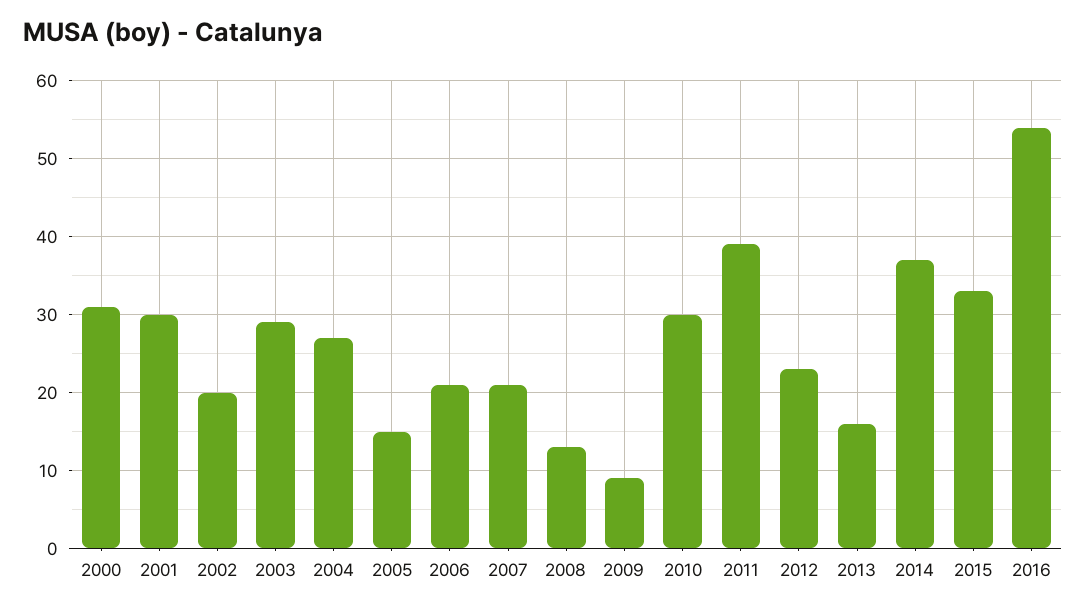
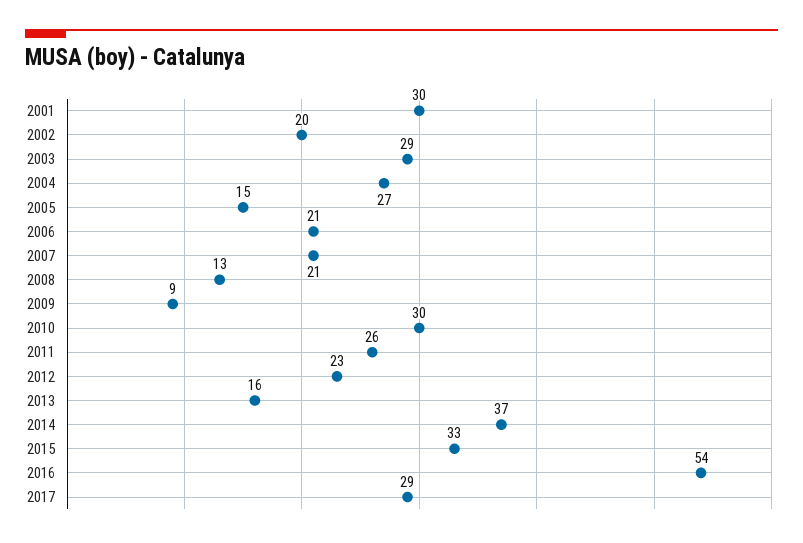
2000: 31 -> none
2011: 39 -> 26
2017: none -> 29

